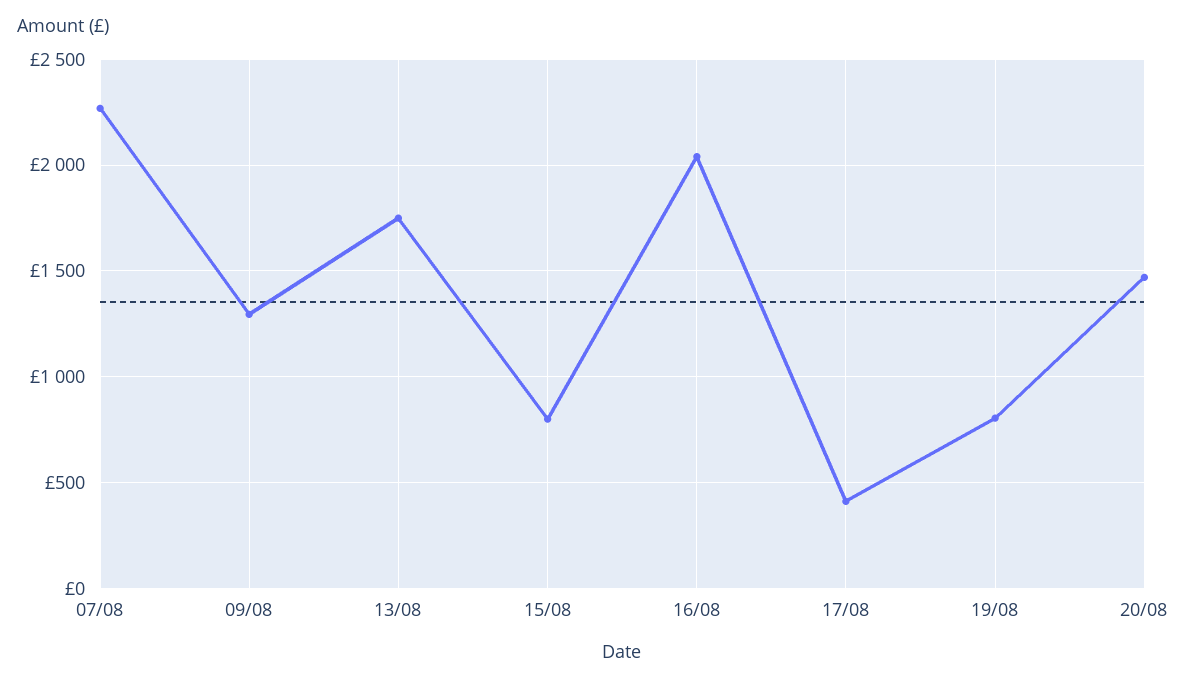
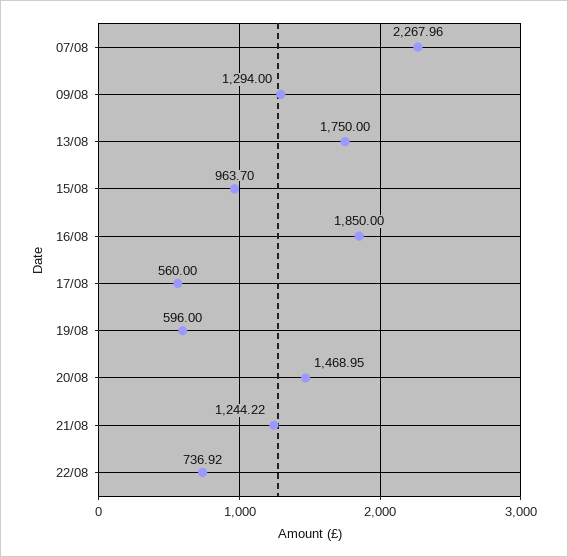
15/08: 800 -> 963.7
16/08: 2050 -> 1850
17/08: 400 -> 560
19/08: 800 -> 596
21/08: none -> 1244.22
22/08: none -> 736.92

